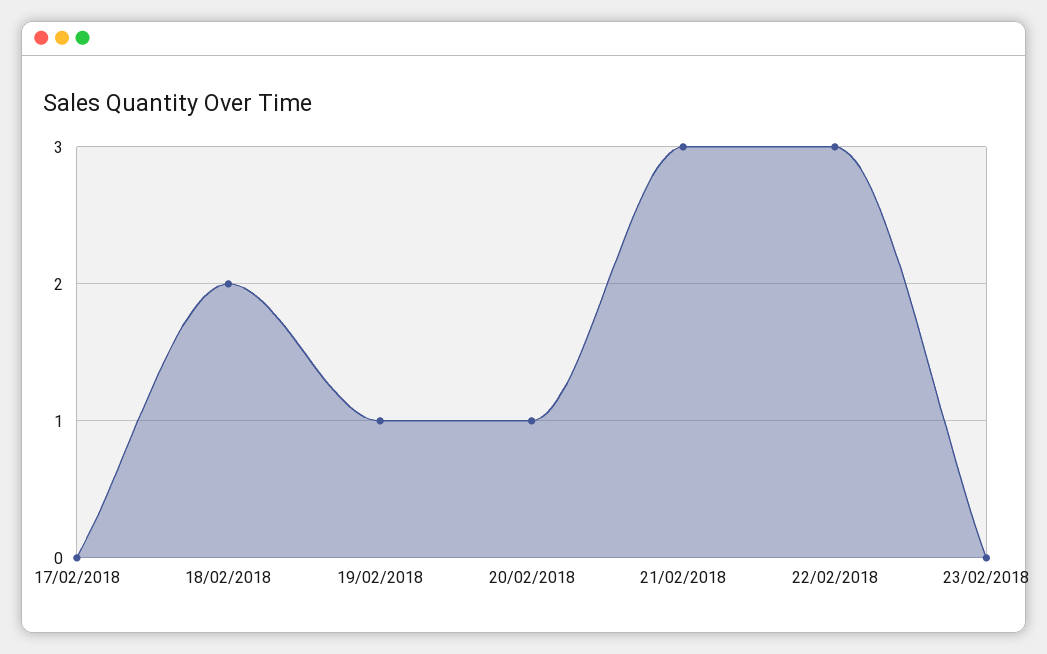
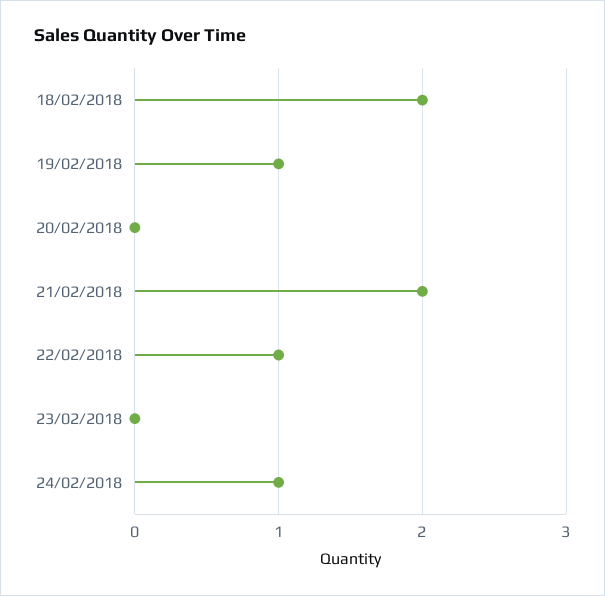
17/02/2018: 0 -> none
20/02/2018: 1 -> 0
21/02/2018: 3 -> 2
22/02/2018: 3 -> 1
24/02/2018: none -> 1

